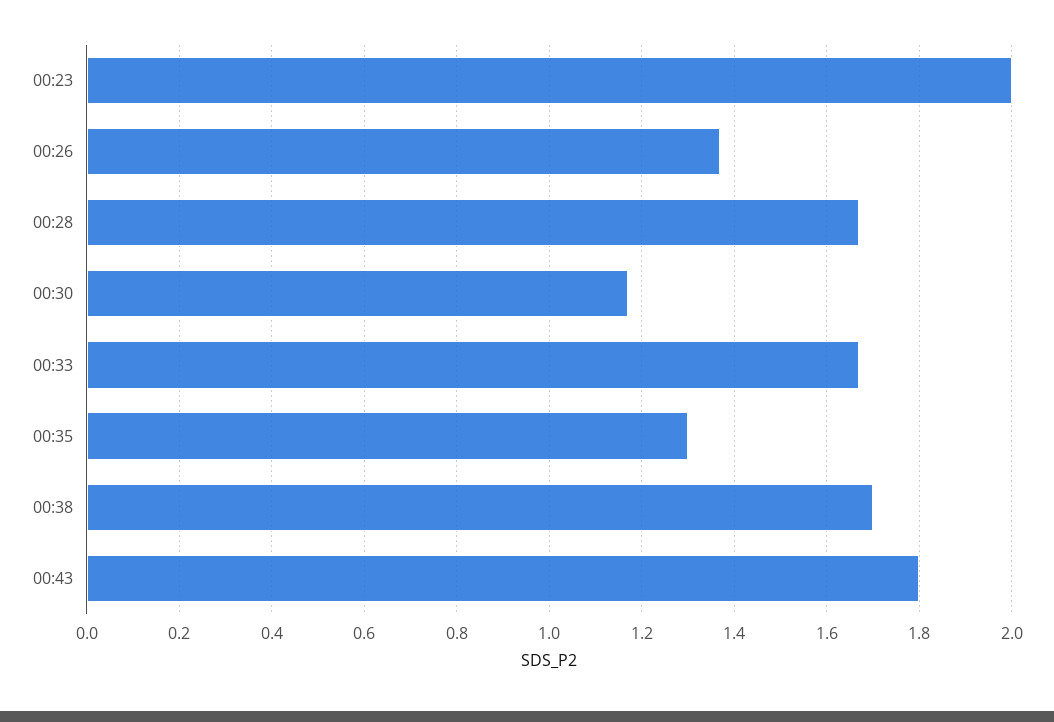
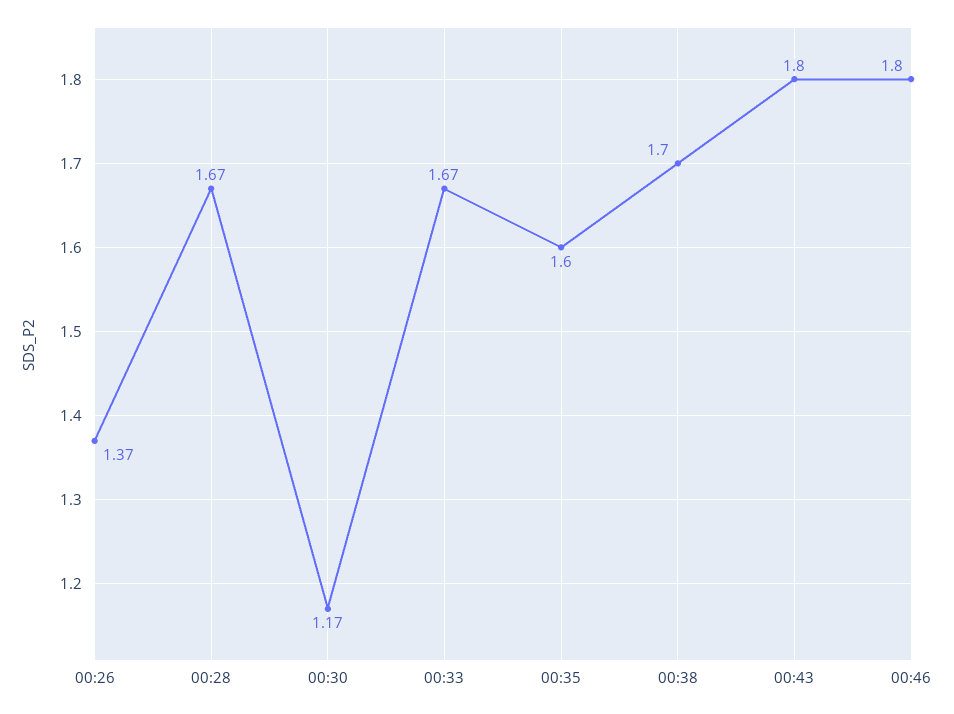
00:23: 2 -> none
00:35: 1.3 -> 1.6
00:46: none -> 1.8

